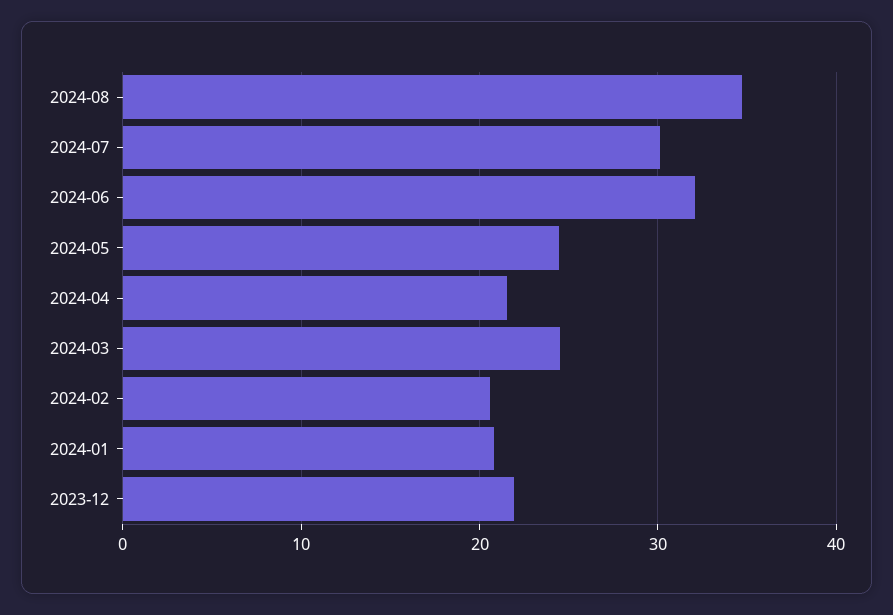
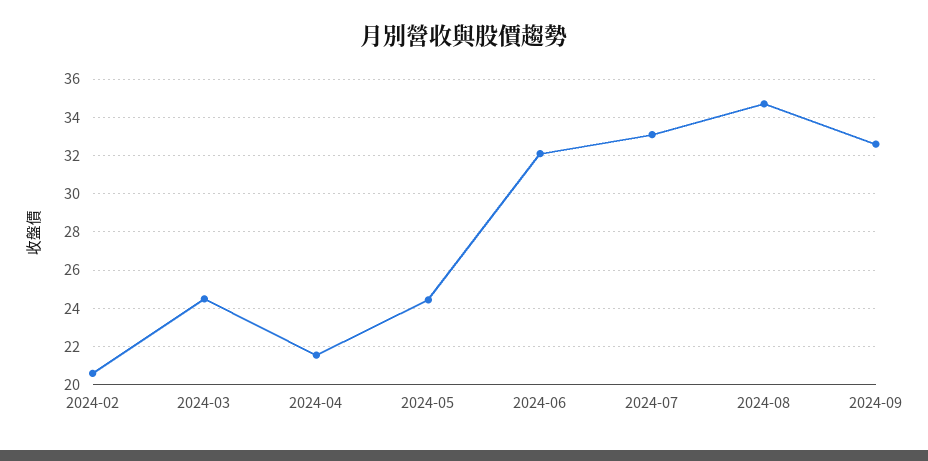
2024-07: 30 -> 33
2024-01: 21 -> none
2023-12: 22 -> none
2024-09: none -> 32.5

